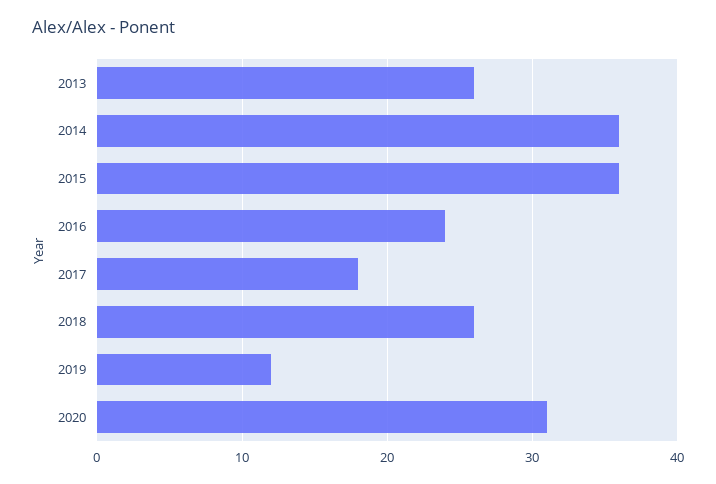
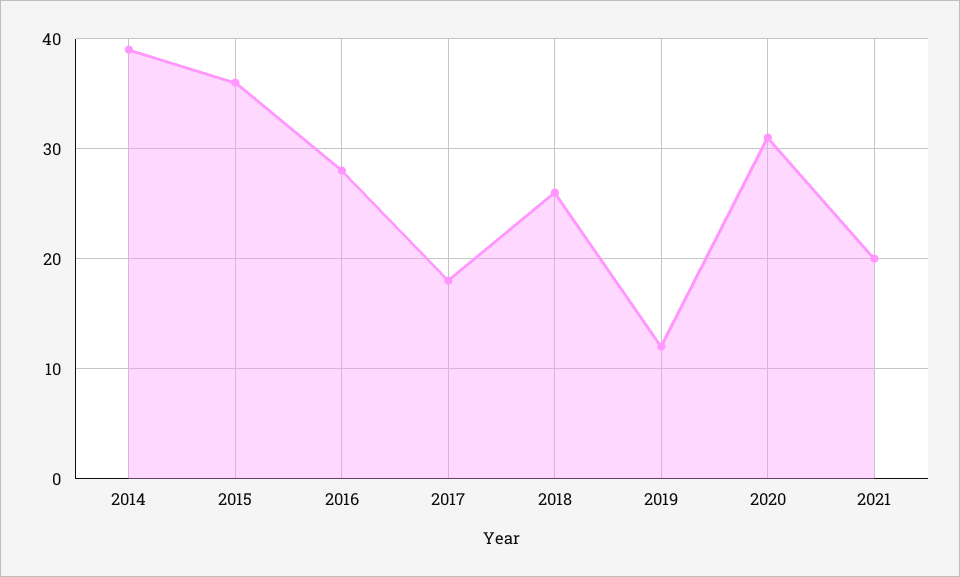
2013: 26 -> none
2014: 36 -> 39
2016: 24 -> 28
2021: none -> 20

